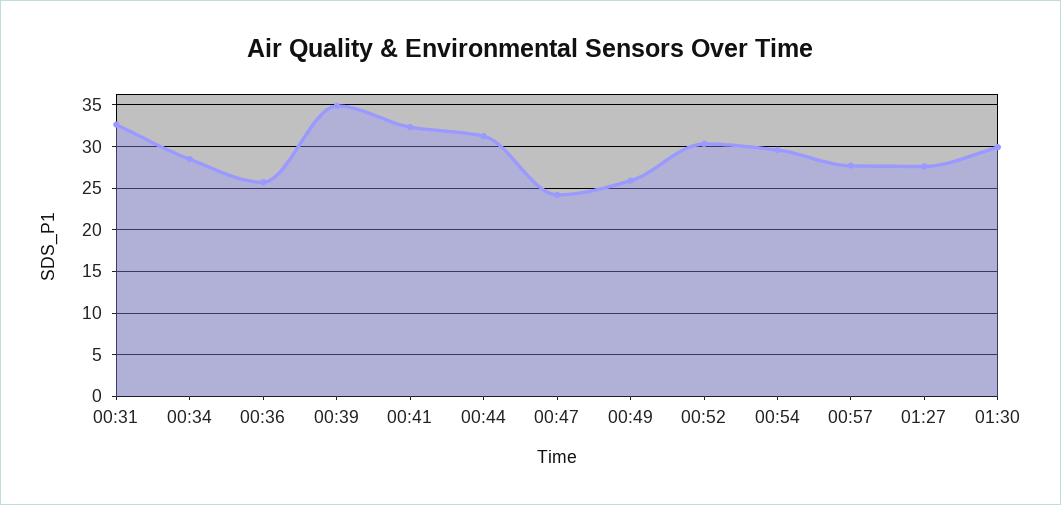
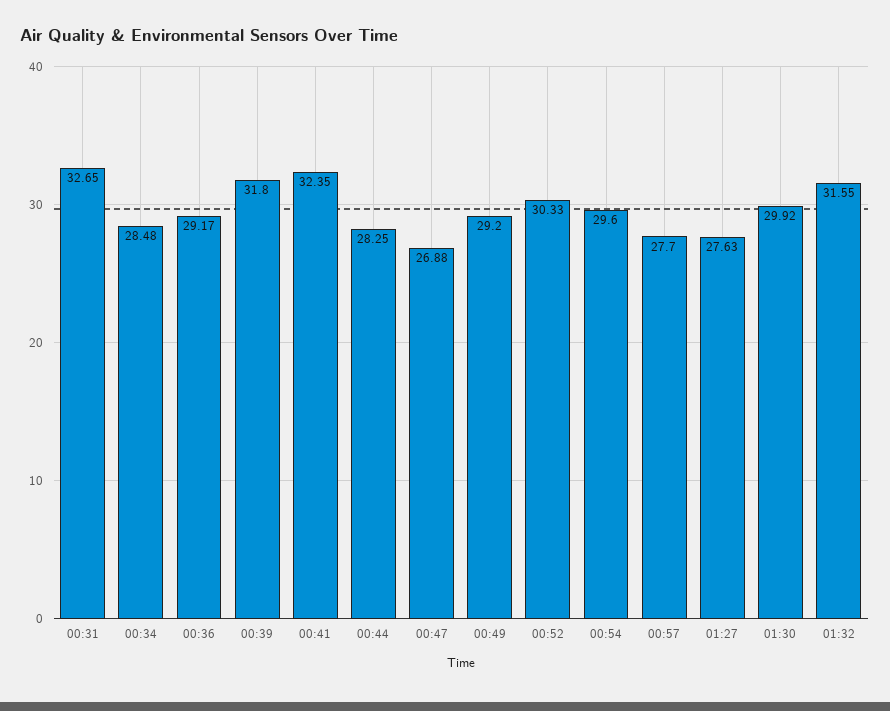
00:36: 26 -> 29.17
00:39: 35 -> 31.8
00:44: 31 -> 28.25
00:47: 24 -> 26.88
00:49: 26 -> 29.2
01:32: none -> 31.55

